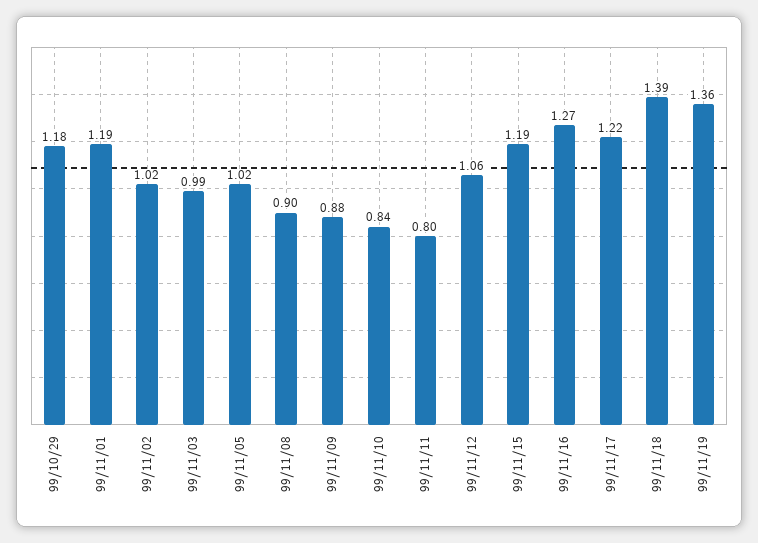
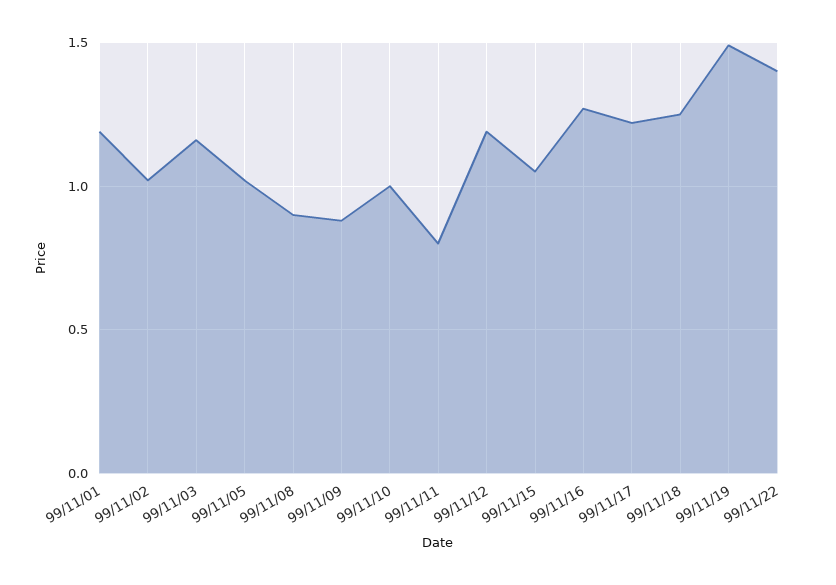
99/10/29: 1.18 -> none
99/11/03: 0.99 -> 1.15
99/11/10: 0.84 -> 1
99/11/12: 1.06 -> 1.2
99/11/15: 1.19 -> 1.05
99/11/18: 1.39 -> 1.25
99/11/19: 1.36 -> 1.5
99/11/22: none -> 1.4

